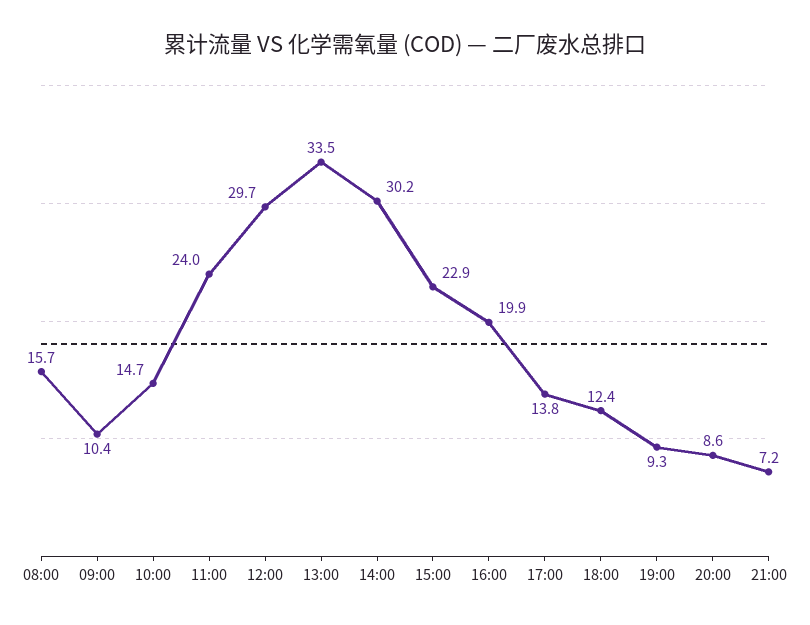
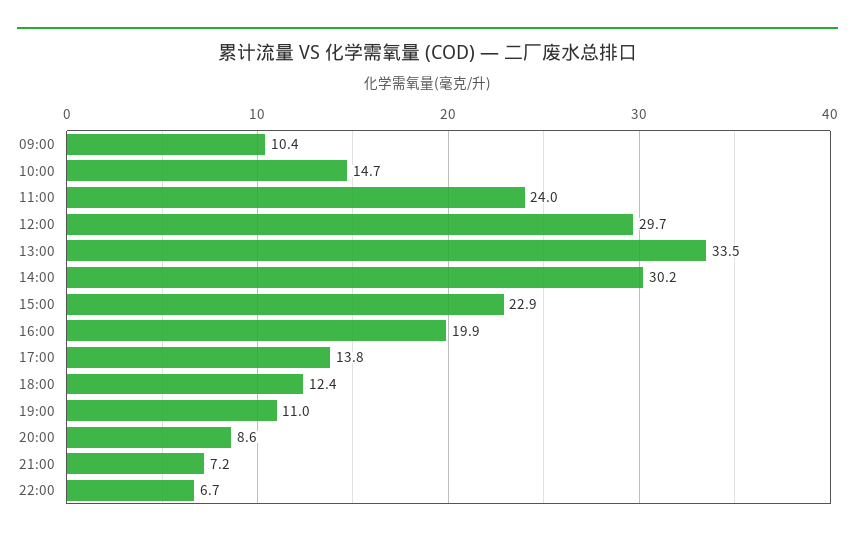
08:00: 15.7 -> none
19:00: 9.3 -> 11
22:00: none -> 6.7

